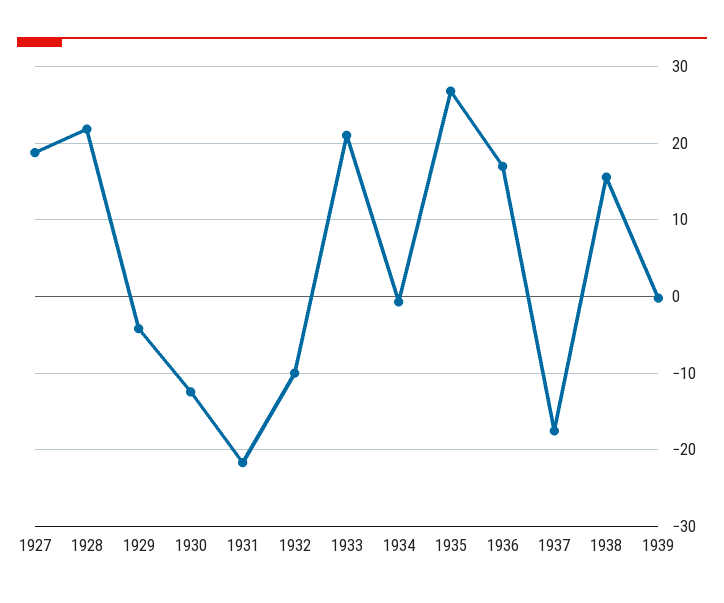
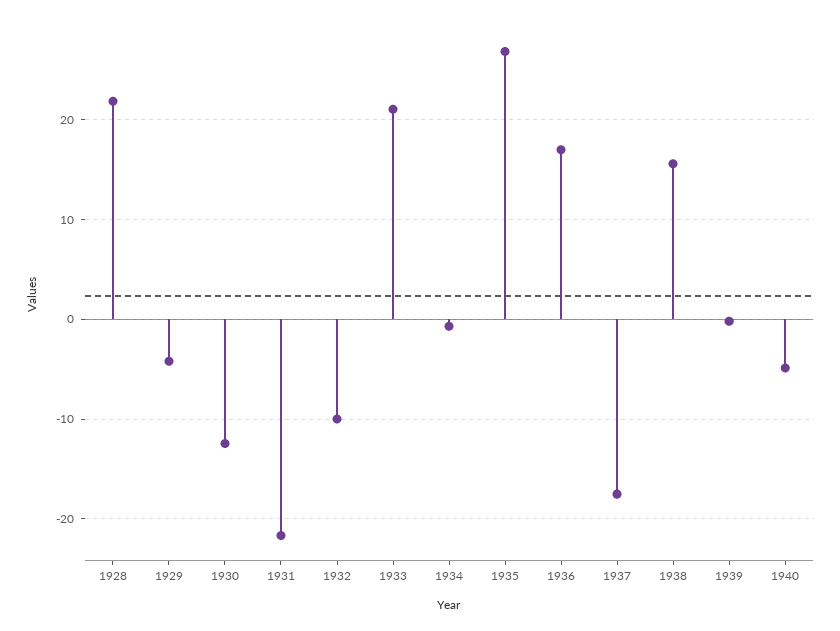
1927: 19 -> none
1940: none -> -5

